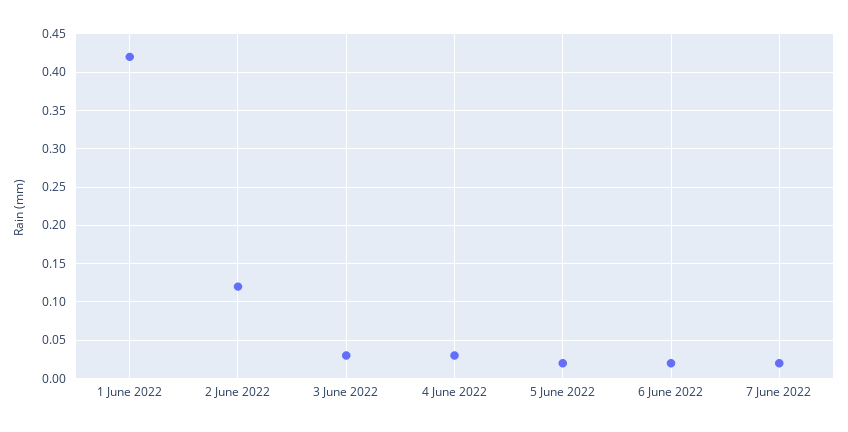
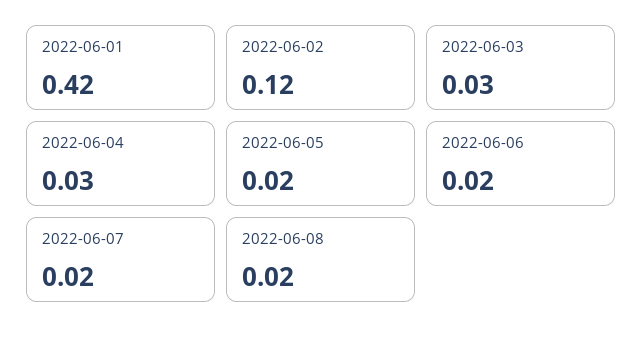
2022-06-08: none -> 0.02

